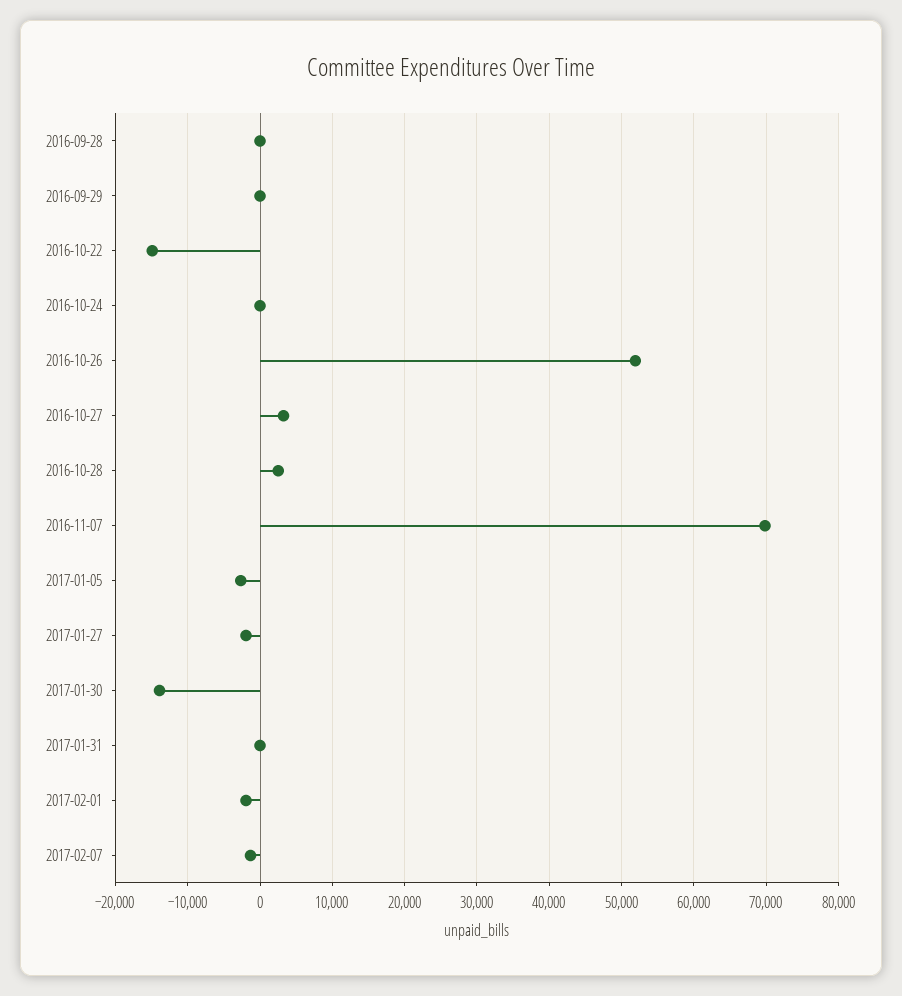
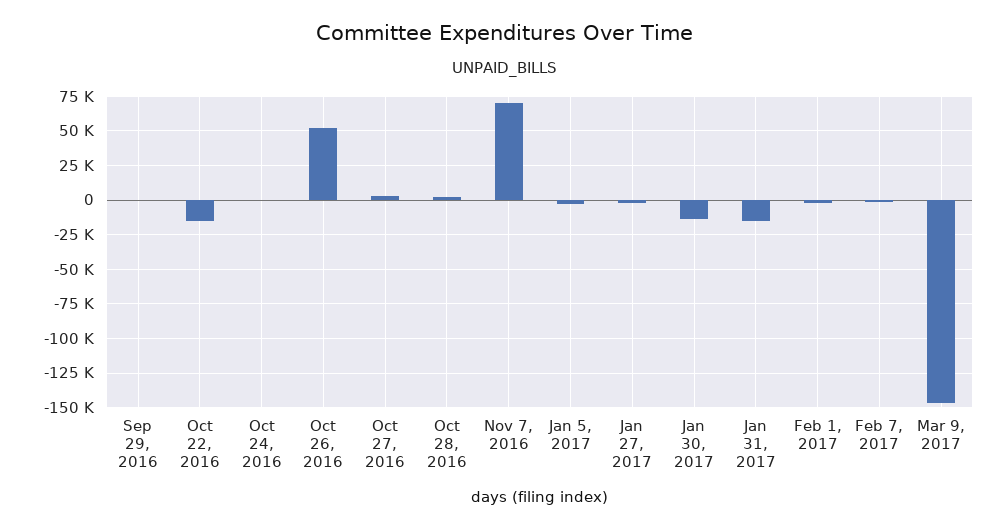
2016-09-28: 0 -> none
2017-01-31: 0 -> -15000
Mar 9, 2017: none -> -145000

